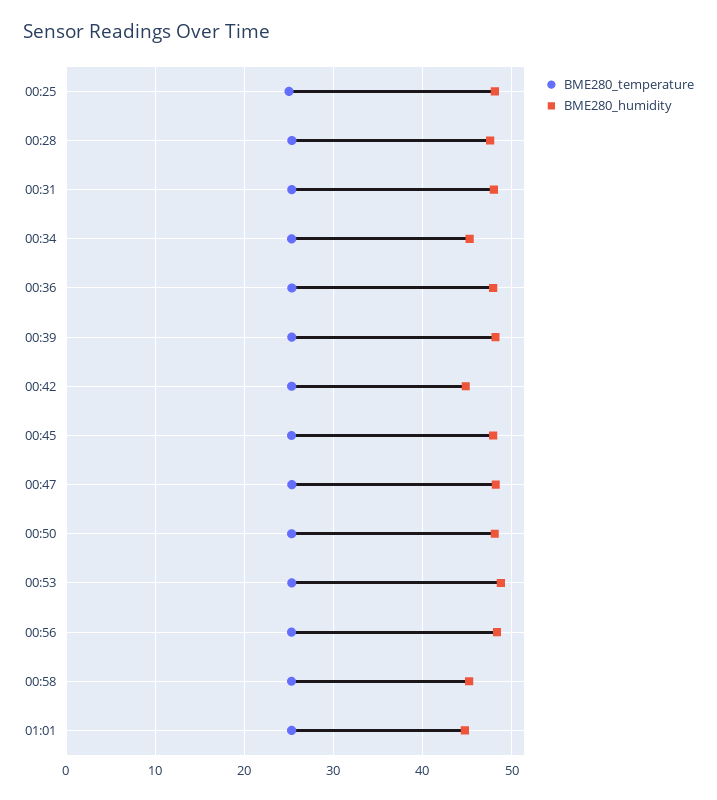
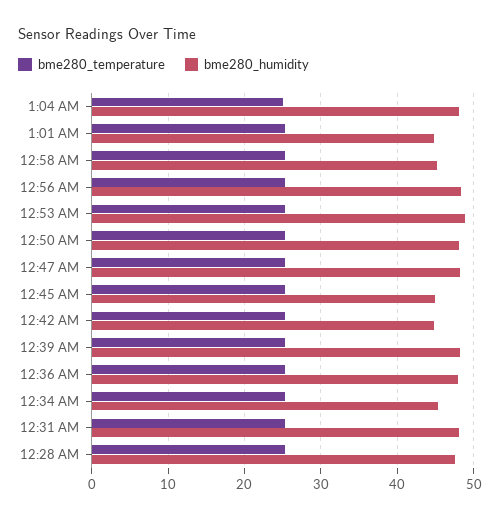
BME280_temperature, 00:25: 25 -> none
BME280_humidity, 00:25: 48 -> none
BME280_humidity, 00:45: 48 -> 45
BME280_temperature, 1:04 AM: none -> 25
BME280_humidity, 1:04 AM: none -> 48

